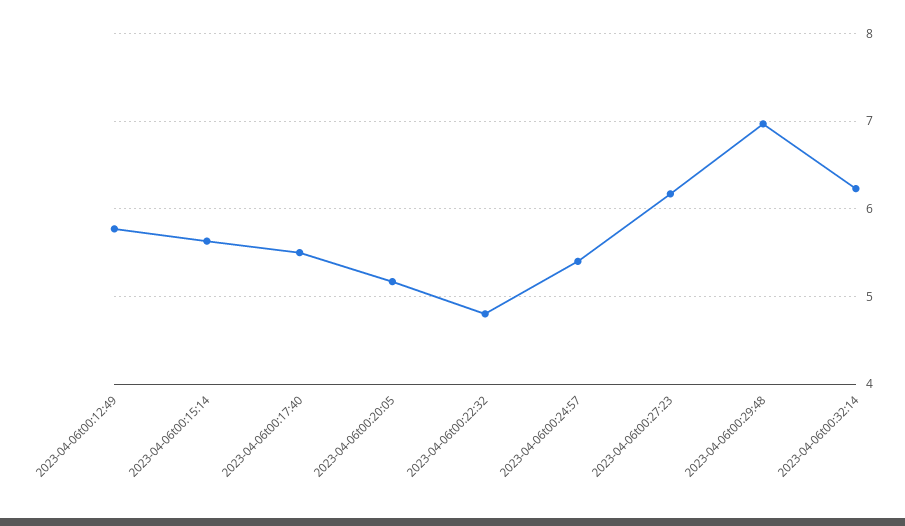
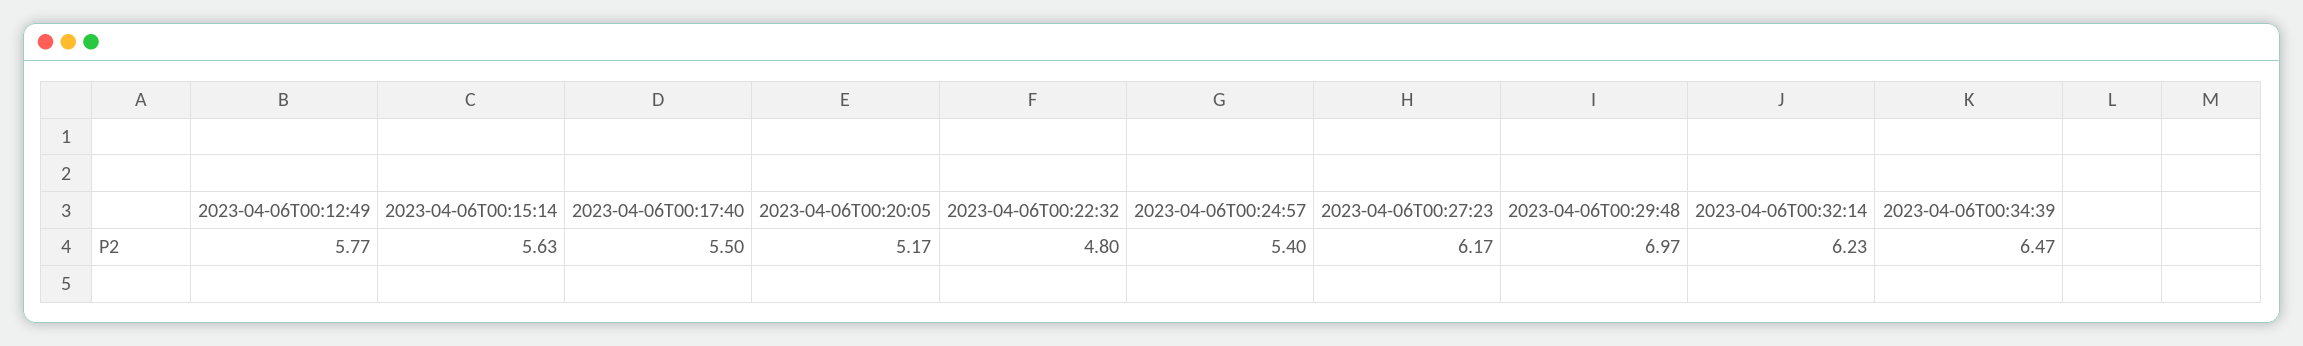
2023-04-06T00:34:39: none -> 6.47

